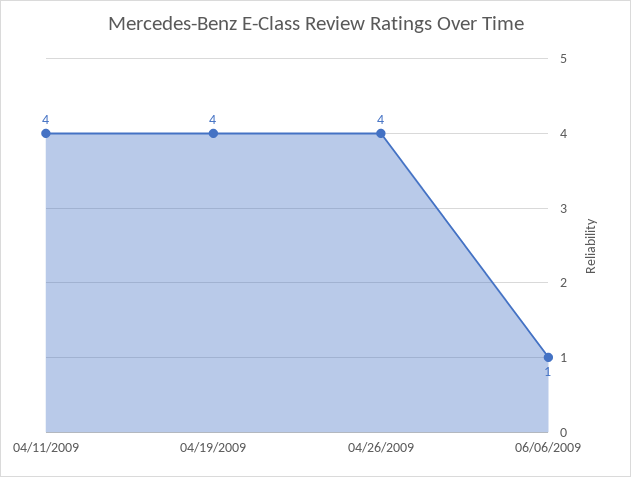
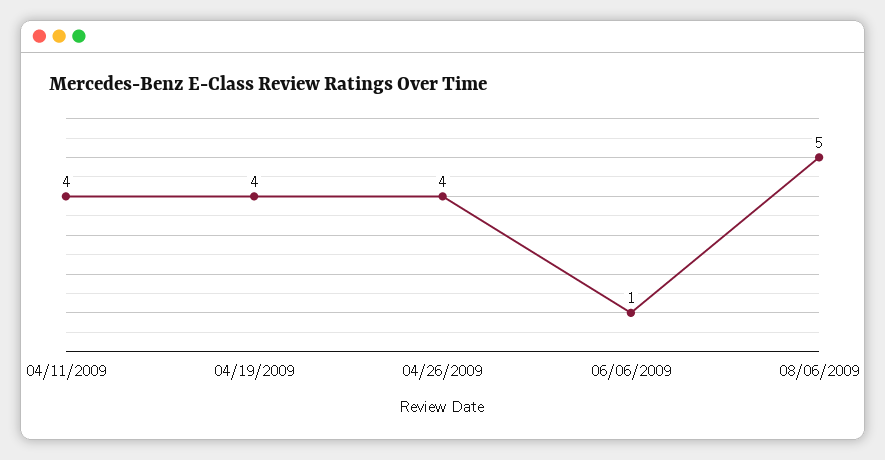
08/06/2009: none -> 5

